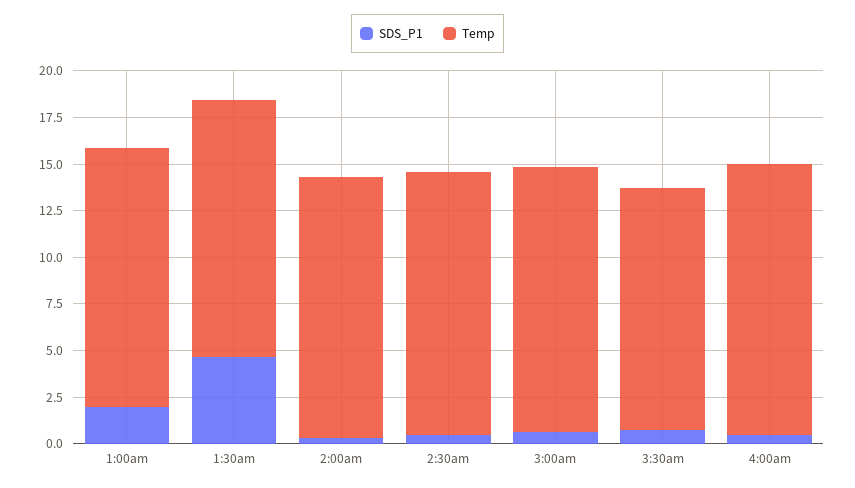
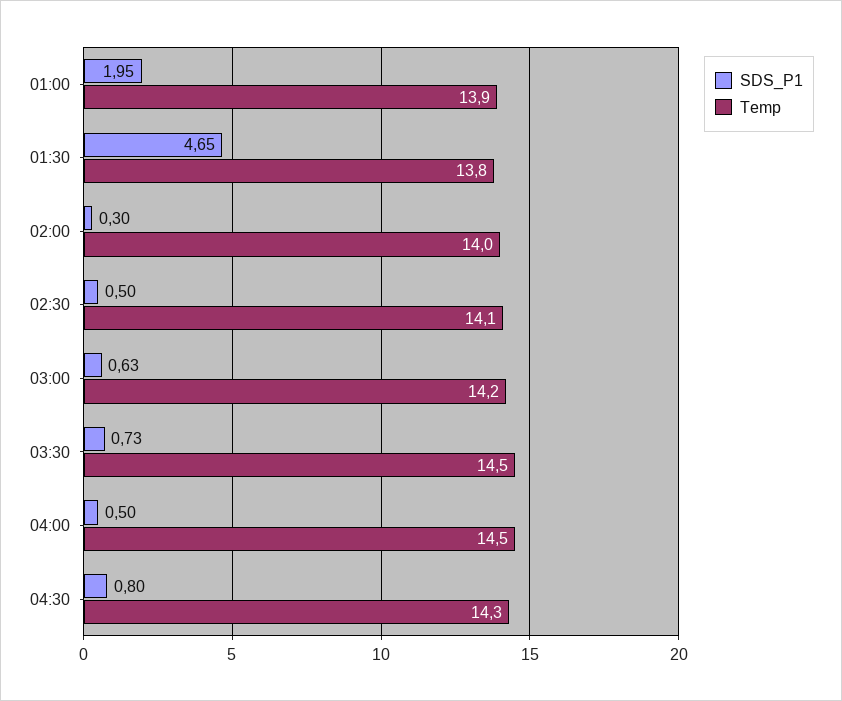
Temp, 3:30am: 13 -> 14.5
SDS_P1, 04:30: none -> 0.8
Temp, 04:30: none -> 14.3

